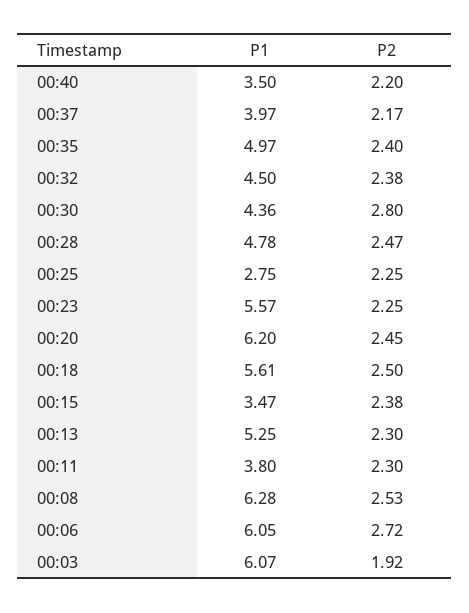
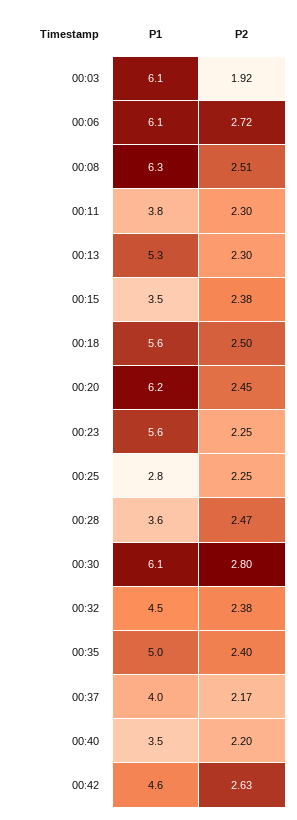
P1, 00:30: 4.36 -> 6.1
P1, 00:28: 4.78 -> 3.6
P2, 00:08: 2.53 -> 2.51
P1, 00:42: none -> 4.6
P2, 00:42: none -> 2.63

